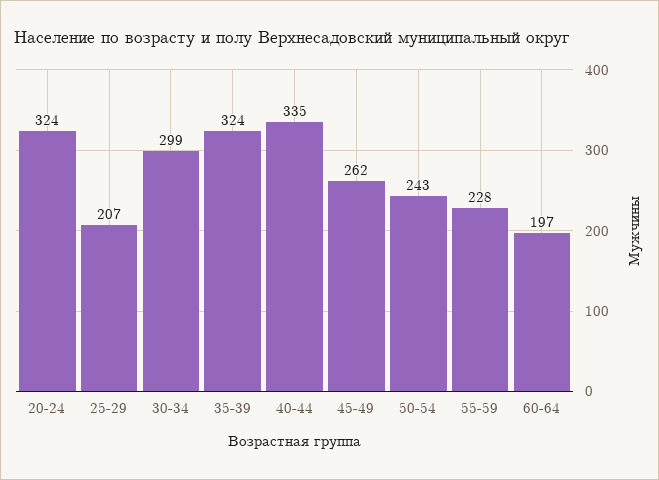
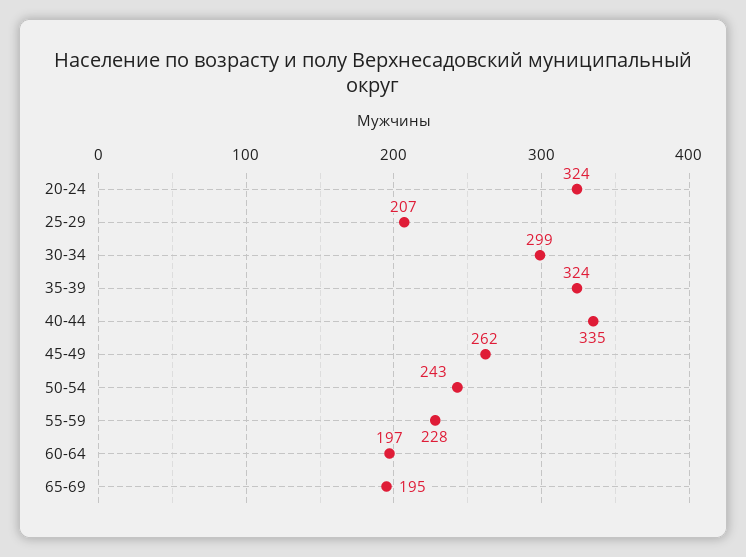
65-69: none -> 195

